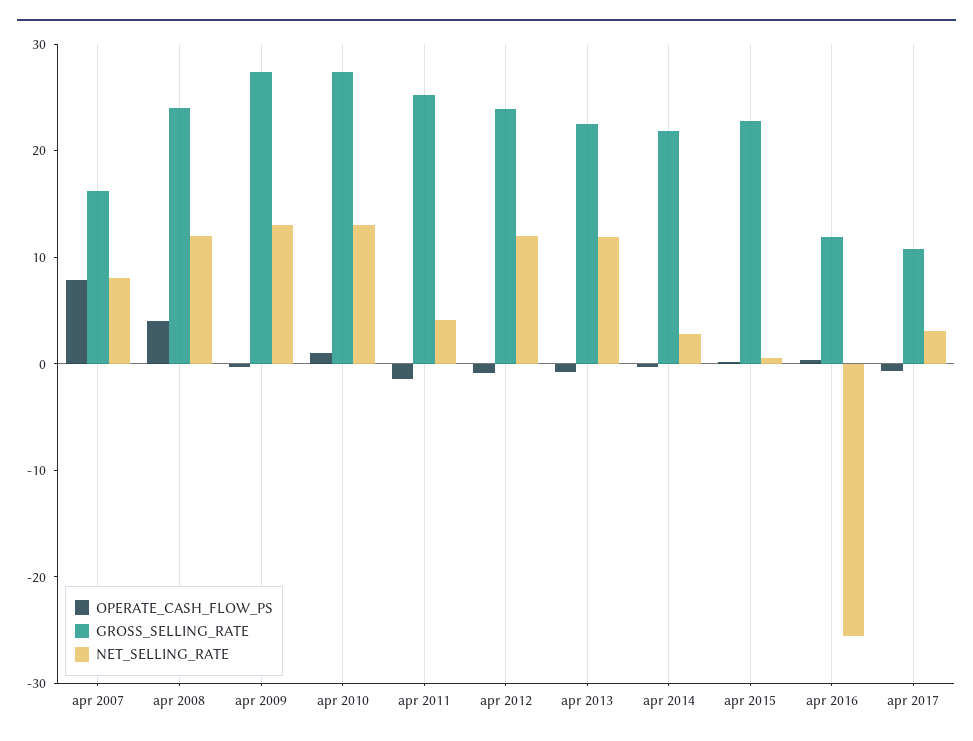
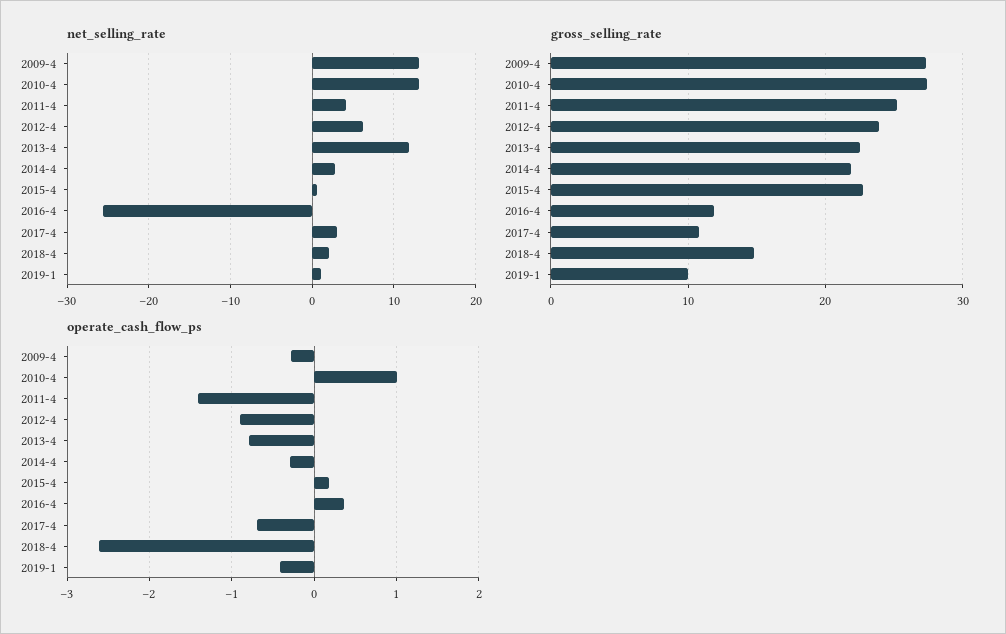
OPERATE_CASH_FLOW_PS, apr 2007: 8 -> none
GROSS_SELLING_RATE, apr 2007: 16 -> none
NET_SELLING_RATE, apr 2007: 8 -> none
OPERATE_CASH_FLOW_PS, apr 2008: 4 -> none
GROSS_SELLING_RATE, apr 2008: 24 -> none
NET_SELLING_RATE, apr 2008: 12 -> none
NET_SELLING_RATE, apr 2012: 12 -> 6
NET_SELLING_RATE, 2018-4: none -> 2
NET_SELLING_RATE, 2019-1: none -> 1
GROSS_SELLING_RATE, 2018-4: none -> 15
GROSS_SELLING_RATE, 2019-1: none -> 10
OPERATE_CASH_FLOW_PS, 2018-4: none -> -2.6
OPERATE_CASH_FLOW_PS, 2019-1: none -> -0.4

